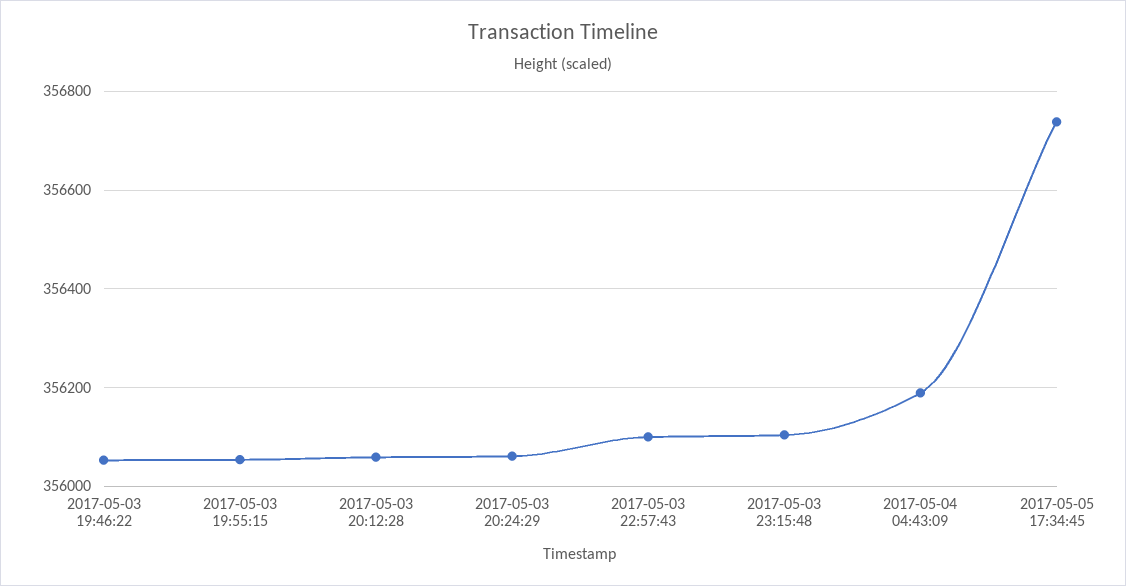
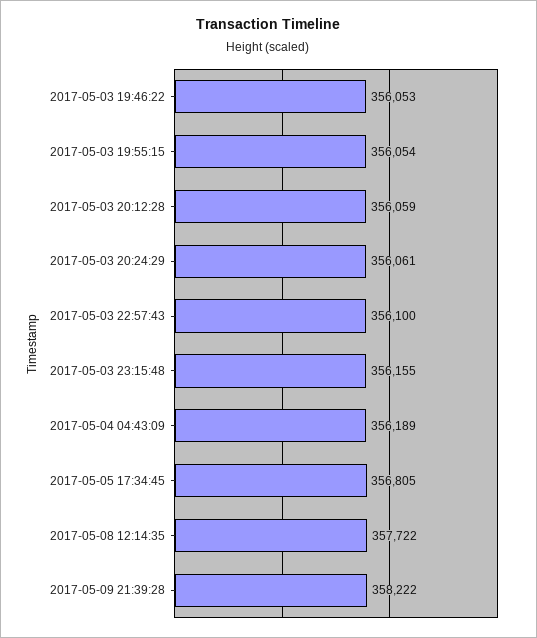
2017-05-03 23:15:48: 356100 -> 356155
2017-05-05 17:34:45: 356740 -> 356805
2017-05-08 12:14:35: none -> 357722
2017-05-09 21:39:28: none -> 358222

